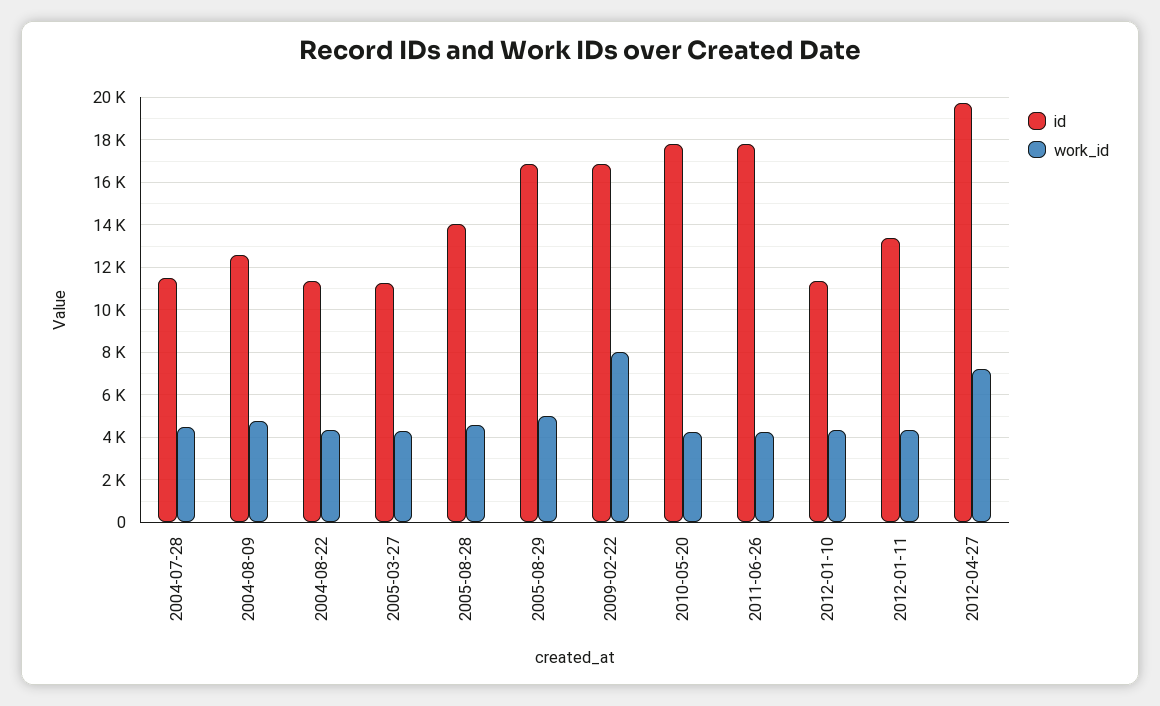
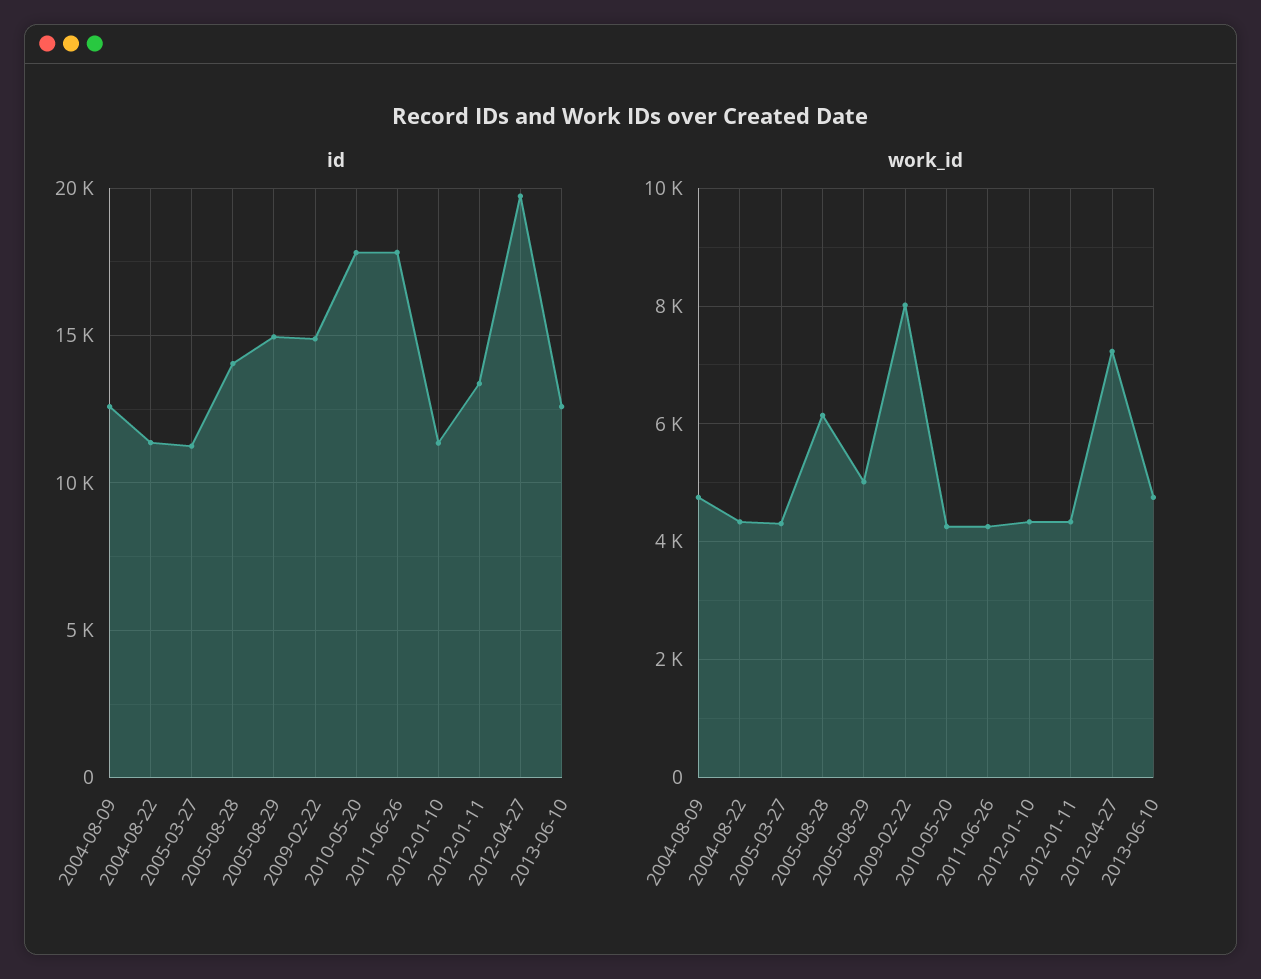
id, 2004-07-28: 11500 -> none
work_id, 2004-07-28: 4500 -> none
work_id, 2005-08-28: 4500 -> 6200
id, 2005-08-29: 17000 -> 15000
id, 2009-02-22: 17000 -> 15000
id, 2013-06-10: none -> 12500
work_id, 2013-06-10: none -> 4800

